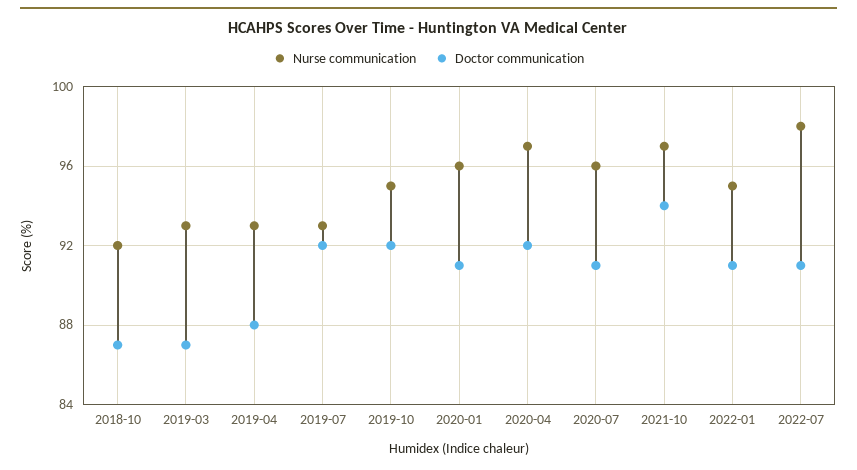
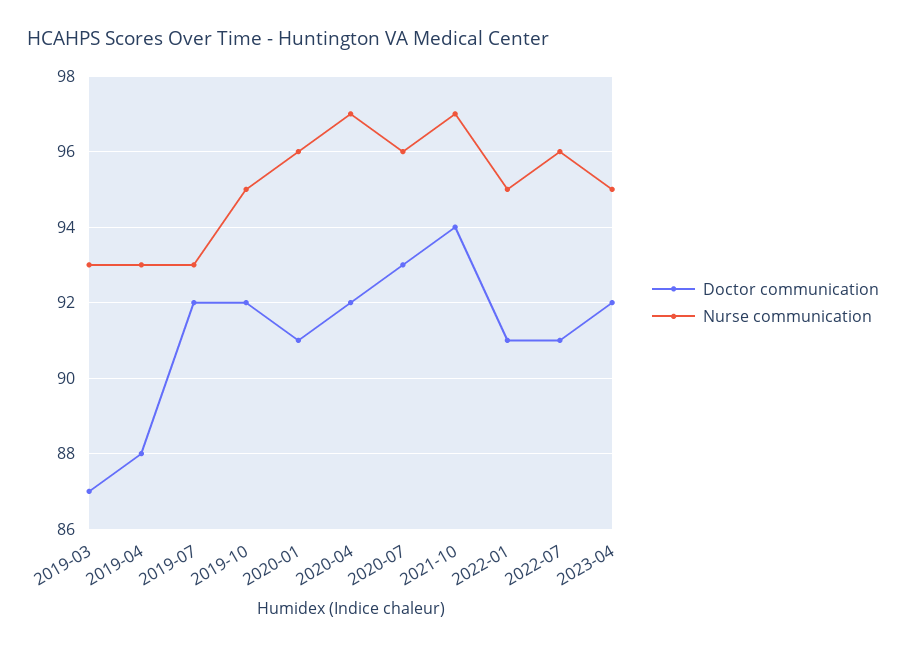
Nurse communication, 2018-10: 92 -> none
Doctor communication, 2018-10: 87 -> none
Doctor communication, 2020-07: 91 -> 93
Nurse communication, 2022-07: 98 -> 96
Doctor communication, 2023-04: none -> 92
Nurse communication, 2023-04: none -> 95

